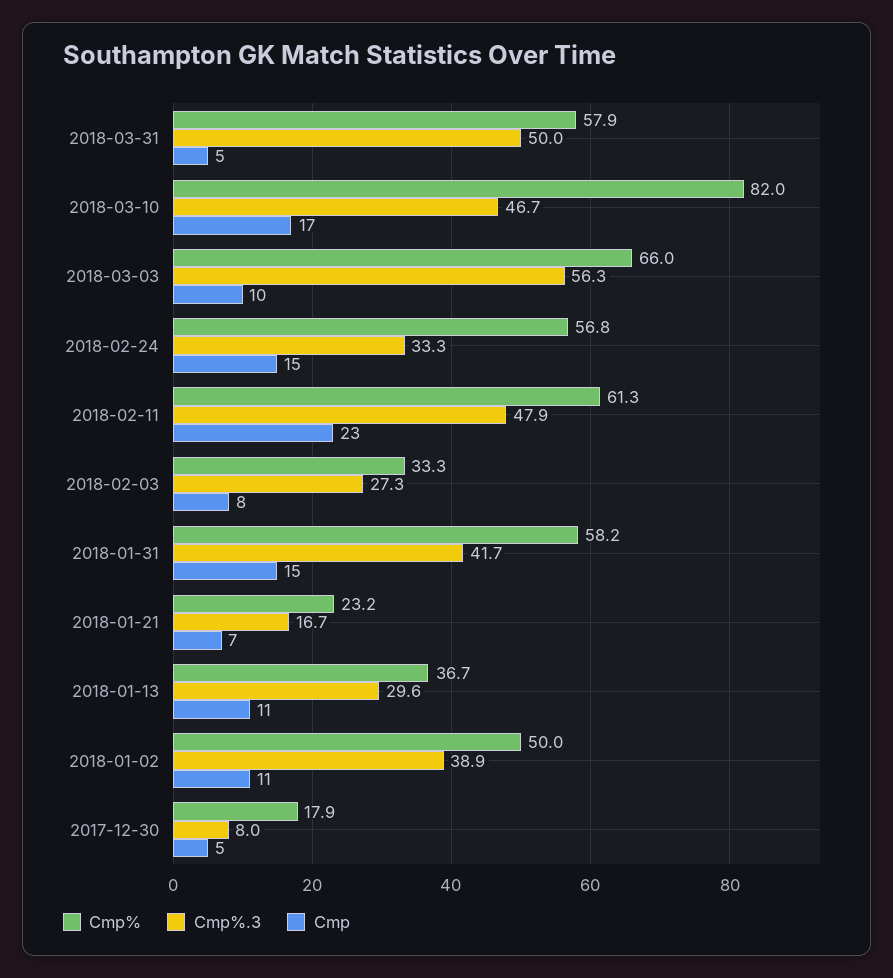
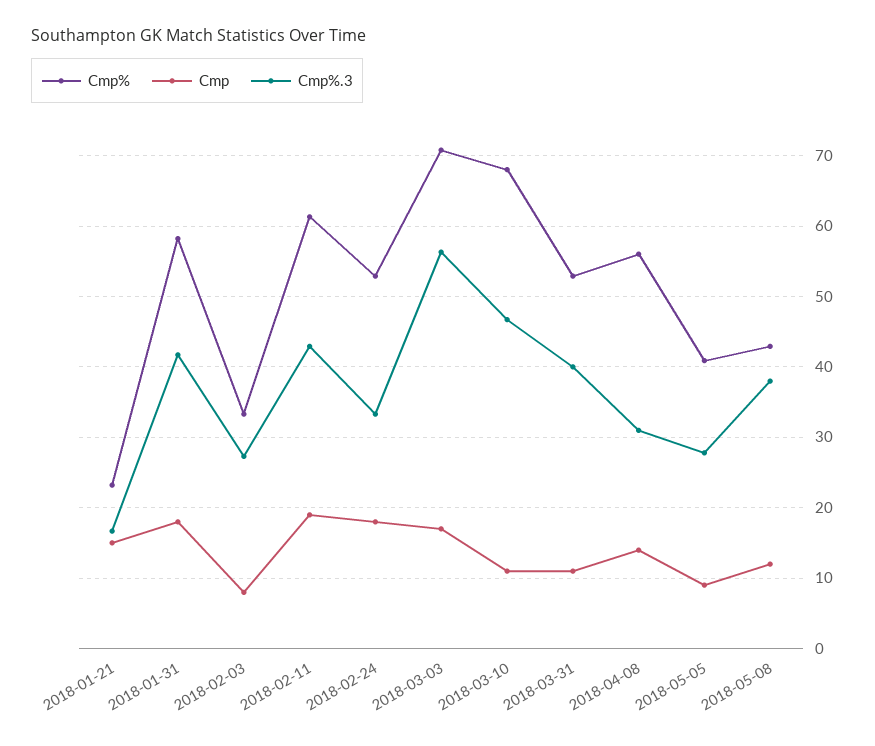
Cmp%, 2018-03-31: 57.9 -> 53
Cmp%.3, 2018-03-31: 50 -> 40
Cmp, 2018-03-31: 5 -> 11
Cmp%, 2018-03-10: 82 -> 68
Cmp, 2018-03-10: 17 -> 11
Cmp%, 2018-03-03: 66 -> 71
Cmp, 2018-03-03: 10 -> 17
Cmp%, 2018-02-24: 56.8 -> 53
Cmp, 2018-02-24: 15 -> 18
Cmp%.3, 2018-02-11: 47.9 -> 43
Cmp, 2018-02-11: 23 -> 19
Cmp, 2018-01-31: 15 -> 18
Cmp, 2018-01-21: 7 -> 15
Cmp%, 2018-01-13: 36.7 -> none
Cmp%.3, 2018-01-13: 29.6 -> none
Cmp, 2018-01-13: 11 -> none
Cmp%, 2018-01-02: 50 -> none
Cmp%.3, 2018-01-02: 38.9 -> none
Cmp, 2018-01-02: 11 -> none
Cmp%, 2017-12-30: 17.9 -> none
Cmp%.3, 2017-12-30: 8 -> none
Cmp, 2017-12-30: 5 -> none
Cmp%, 2018-04-08: none -> 56
Cmp, 2018-04-08: none -> 14
Cmp%.3, 2018-04-08: none -> 31
Cmp%, 2018-05-05: none -> 41
Cmp, 2018-05-05: none -> 9
Cmp%.3, 2018-05-05: none -> 28
Cmp%, 2018-05-08: none -> 43
Cmp, 2018-05-08: none -> 12
Cmp%.3, 2018-05-08: none -> 38

